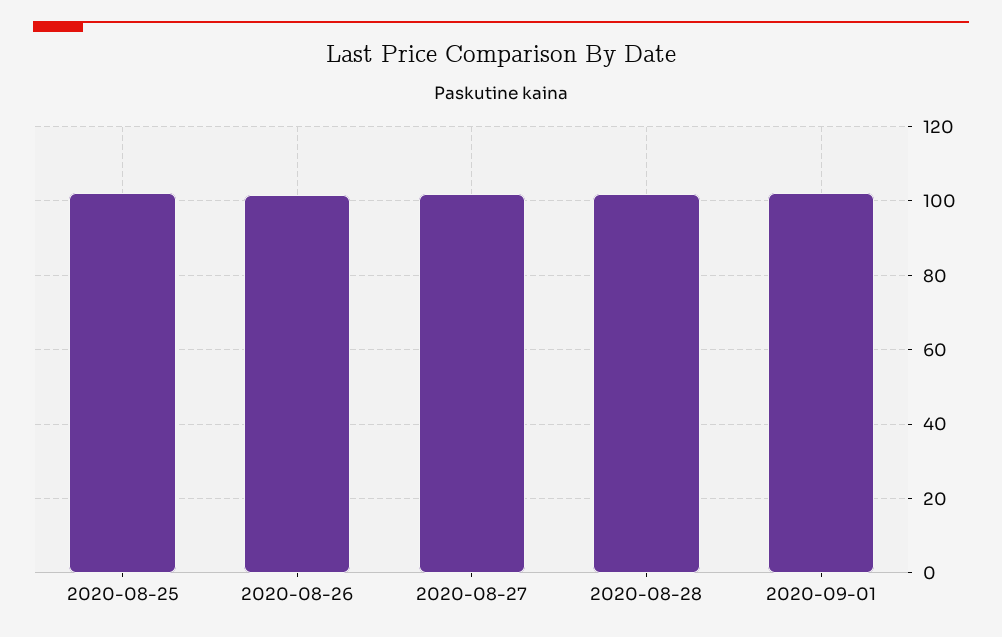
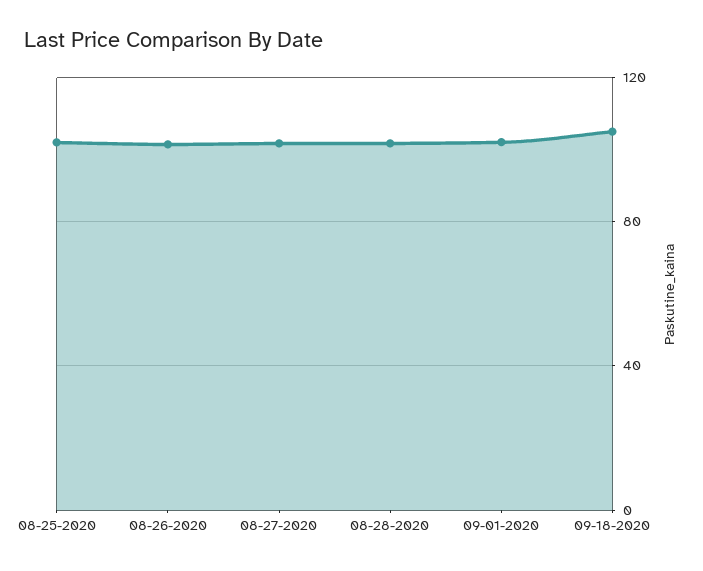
09-18-2020: none -> 105

